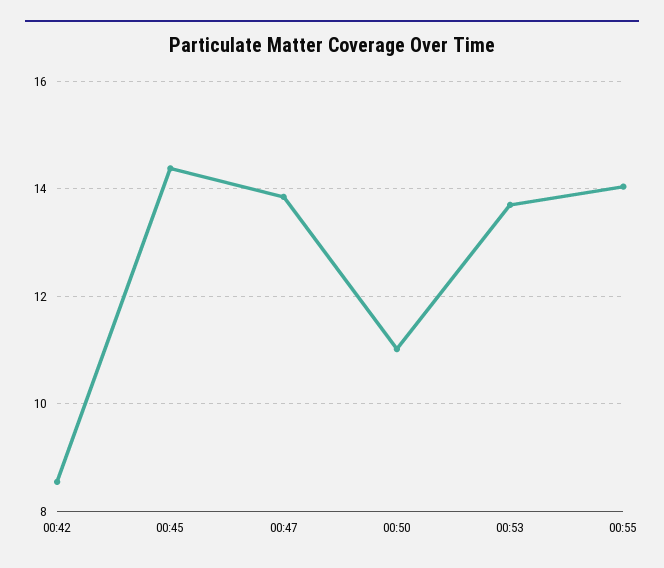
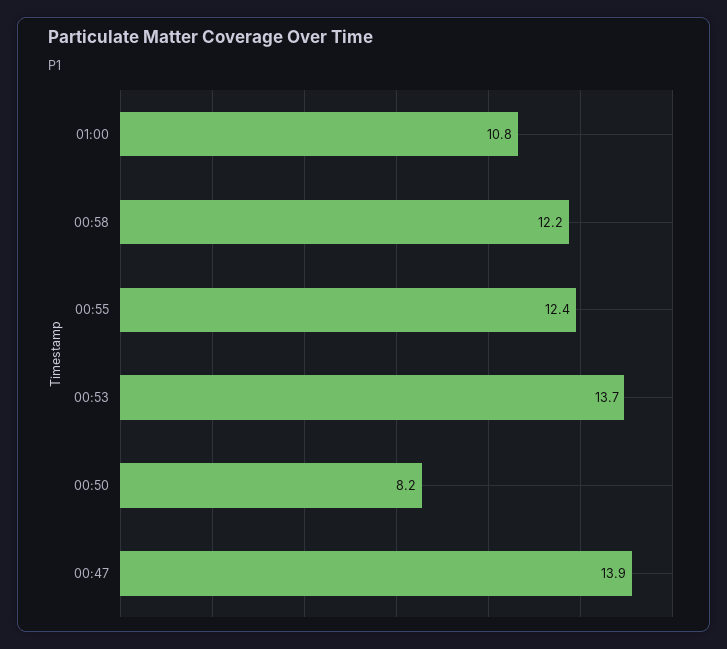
00:42: 8.6 -> none
00:45: 14.4 -> none
00:50: 11 -> 8.2
00:55: 14 -> 12.4
01:00: none -> 10.8
00:58: none -> 12.2

